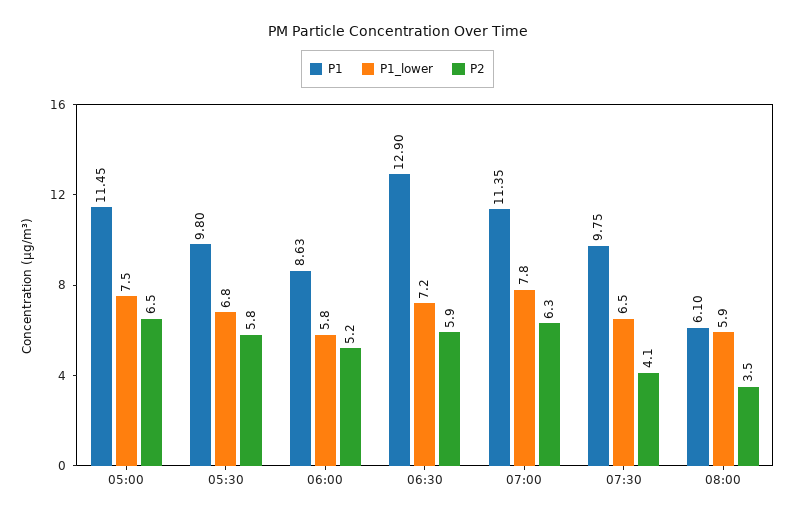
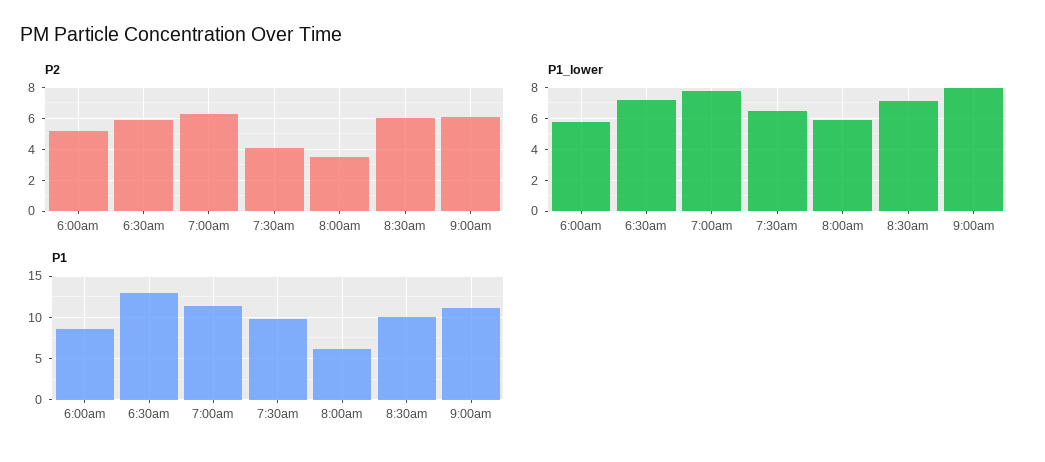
P1, 05:00: 11.45 -> none
P1_lower, 05:00: 7.5 -> none
P2, 05:00: 6.5 -> none
P1, 05:30: 9.8 -> none
P1_lower, 05:30: 6.8 -> none
P2, 05:30: 5.8 -> none
P2, 8:30am: none -> 6
P2, 9:00am: none -> 6
P1_lower, 8:30am: none -> 7
P1_lower, 9:00am: none -> 8
P1, 8:30am: none -> 10
P1, 9:00am: none -> 11

